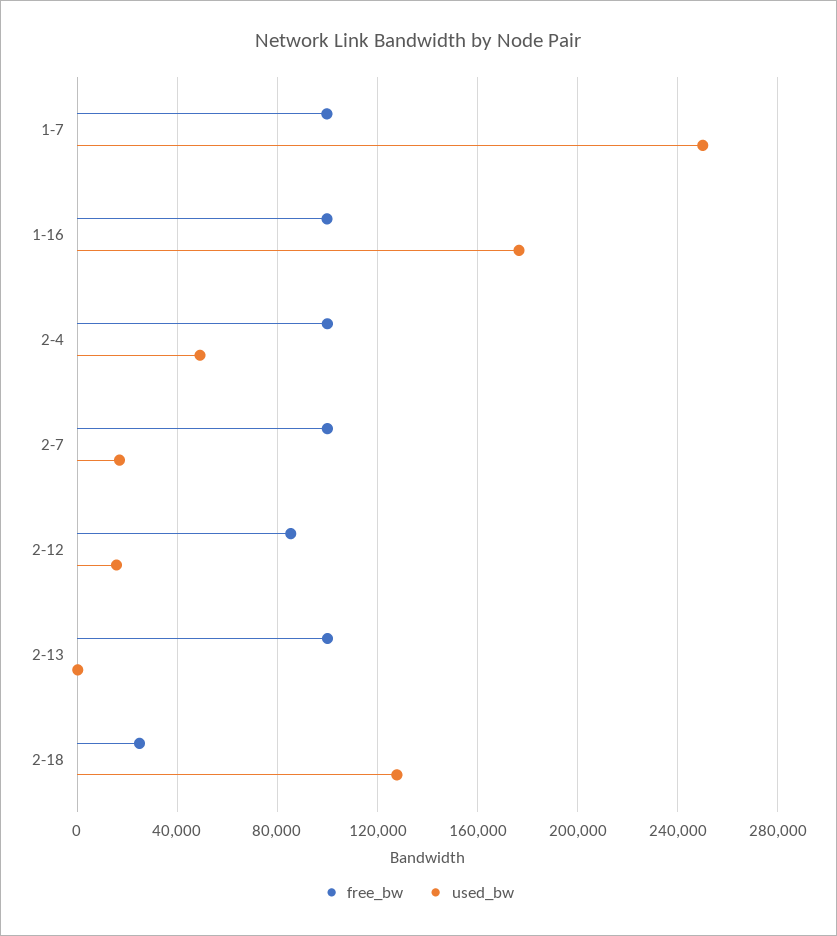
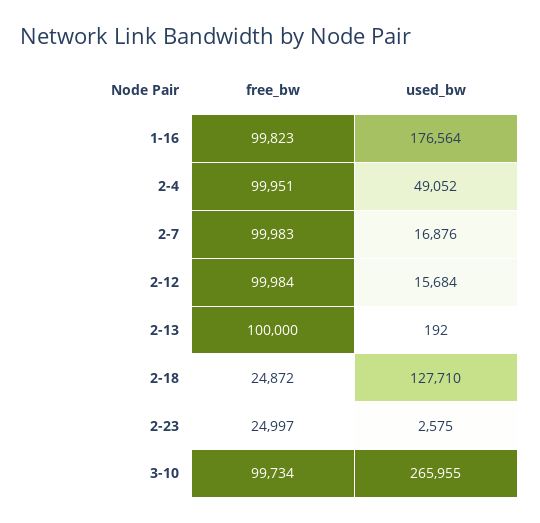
free_bw, 1-7: 100000 -> none
used_bw, 1-7: 250000 -> none
free_bw, 2-12: 85000 -> 99984
free_bw, 2-23: none -> 24997
used_bw, 2-23: none -> 2575
free_bw, 3-10: none -> 99734
used_bw, 3-10: none -> 265955

